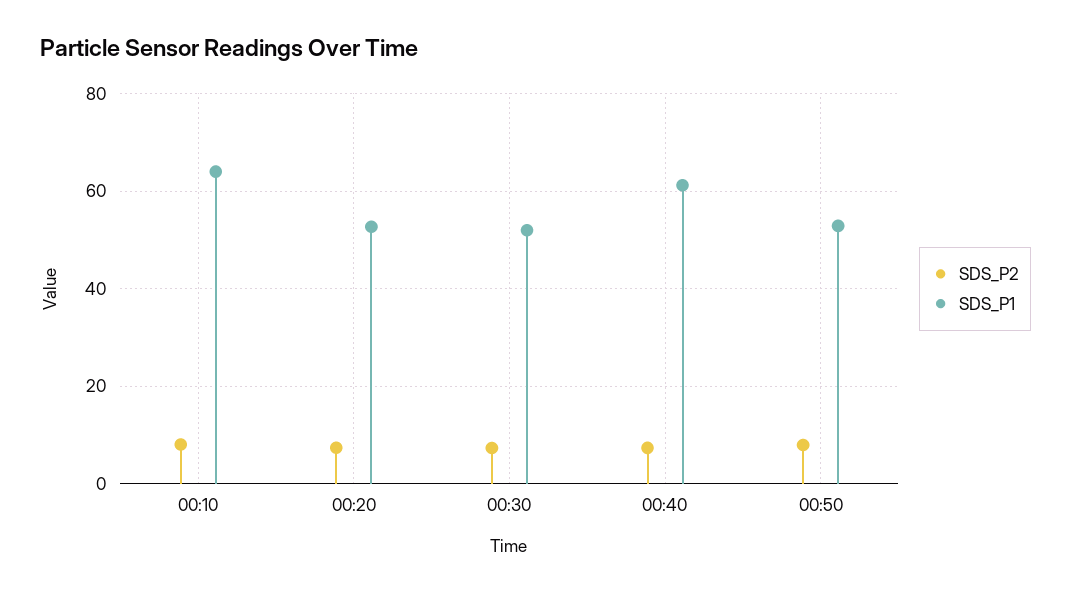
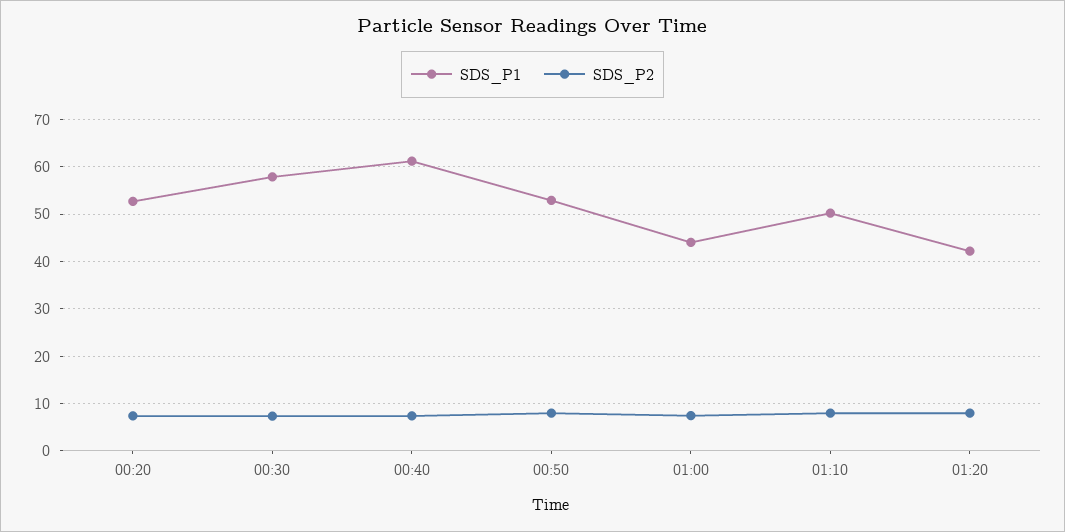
SDS_P2, 00:10: 8 -> none
SDS_P1, 00:10: 64 -> none
SDS_P1, 00:30: 52 -> 58
SDS_P1, 01:00: none -> 44
SDS_P2, 01:00: none -> 8
SDS_P1, 01:10: none -> 50
SDS_P2, 01:10: none -> 8
SDS_P1, 01:20: none -> 42
SDS_P2, 01:20: none -> 8

